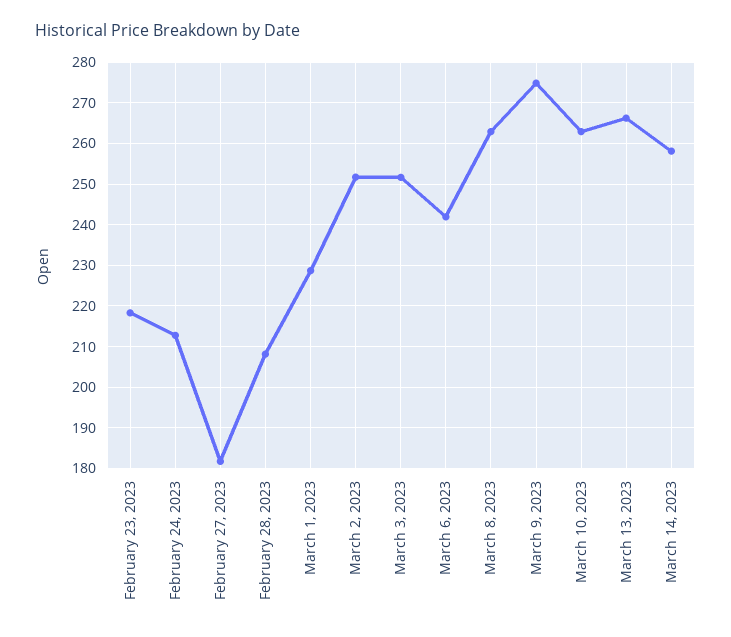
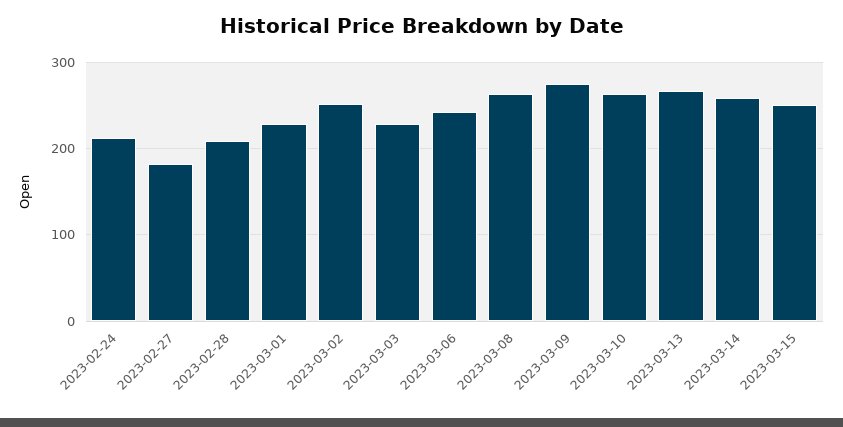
February 23, 2023: 218 -> none
March 3, 2023: 252 -> 230
2023-03-15: none -> 250

